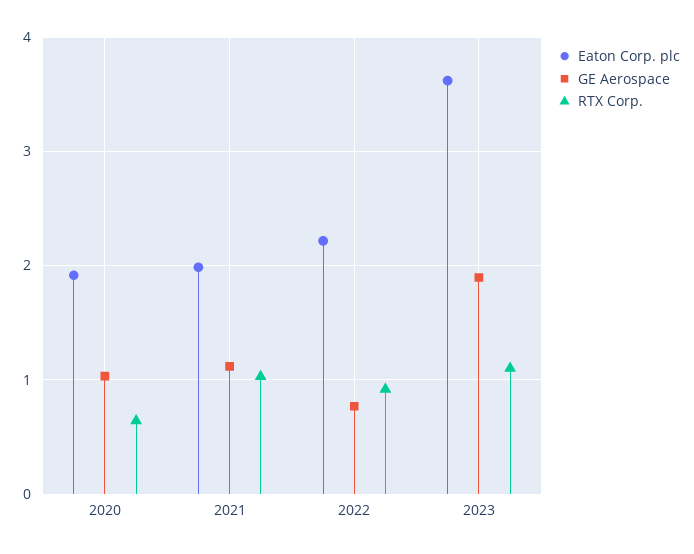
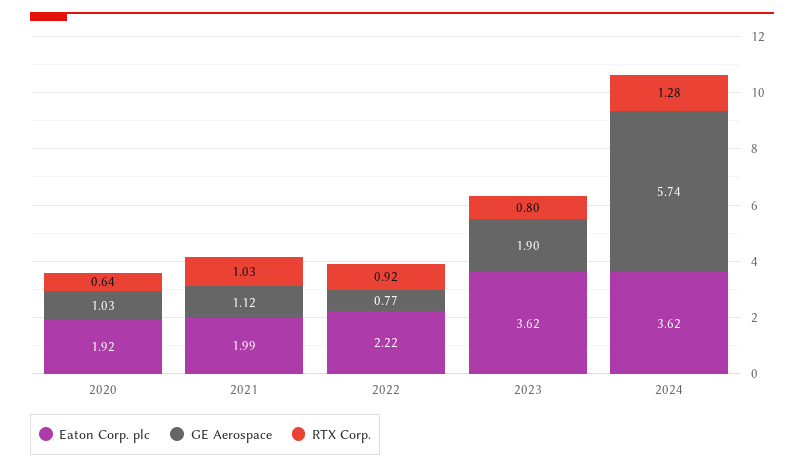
RTX Corp., 2023: 1.1 -> 0.8
Eaton Corp. plc, 2024: none -> 3.62
GE Aerospace, 2024: none -> 5.74
RTX Corp., 2024: none -> 1.28

